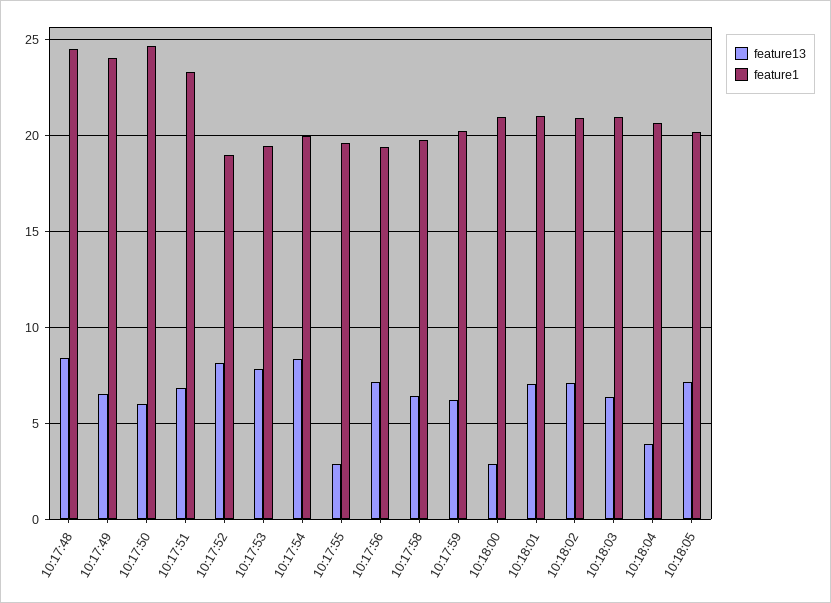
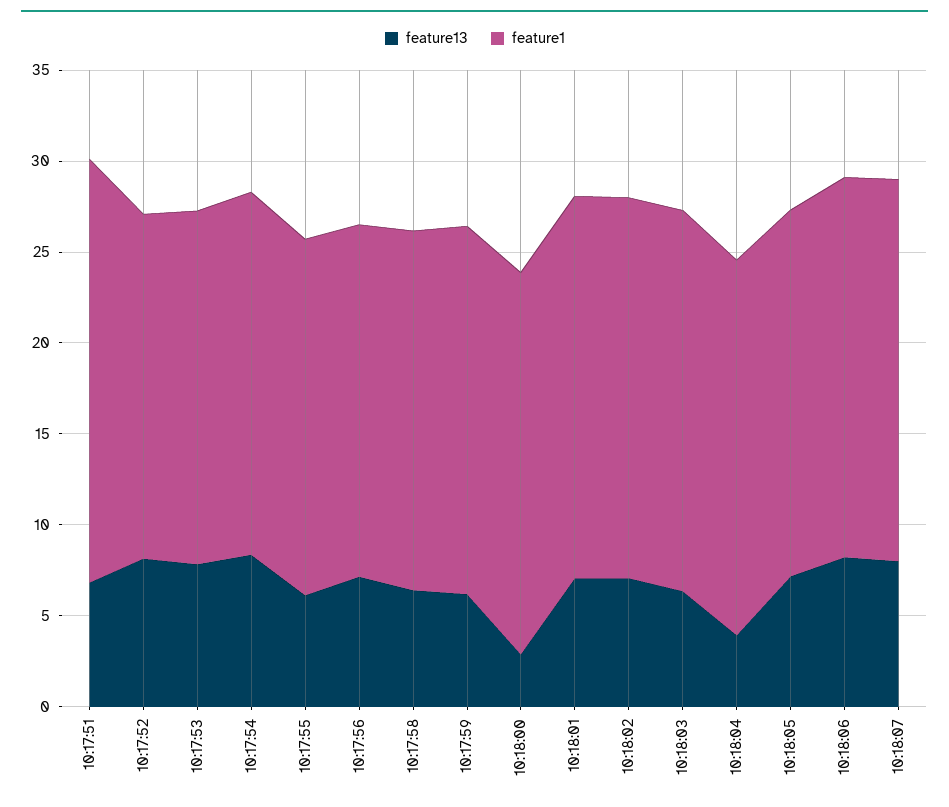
feature13, 10:17:48: 8.5 -> none
feature1, 10:17:48: 24.5 -> none
feature13, 10:17:49: 6.5 -> none
feature1, 10:17:49: 24 -> none
feature13, 10:17:50: 6 -> none
feature1, 10:17:50: 24.5 -> none
feature13, 10:17:55: 3 -> 6
feature13, 10:18:06: none -> 8
feature1, 10:18:06: none -> 21
feature13, 10:18:07: none -> 8
feature1, 10:18:07: none -> 21

